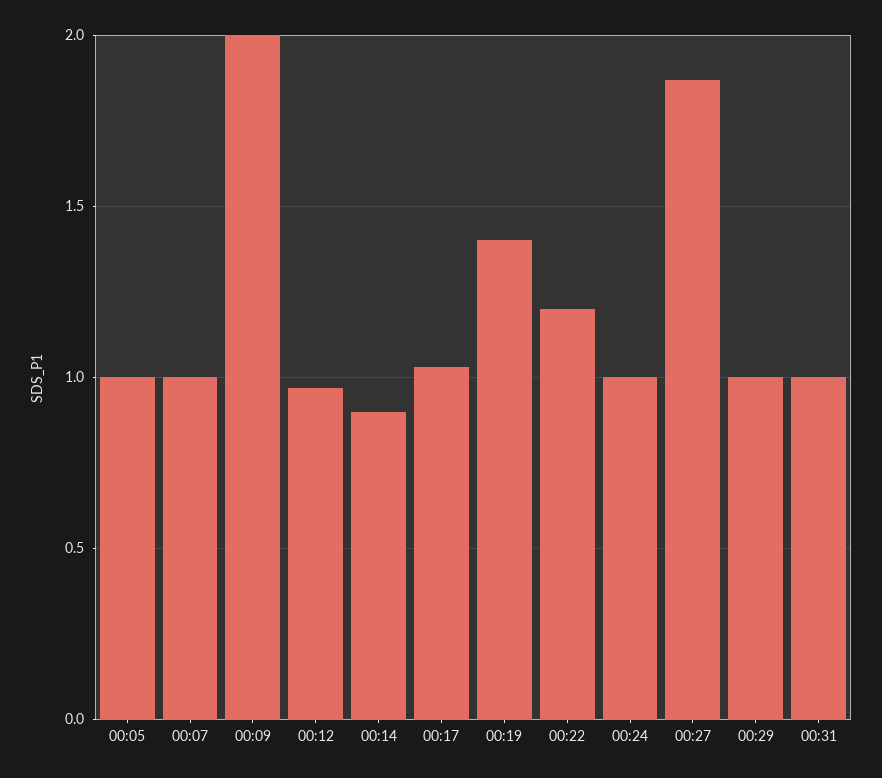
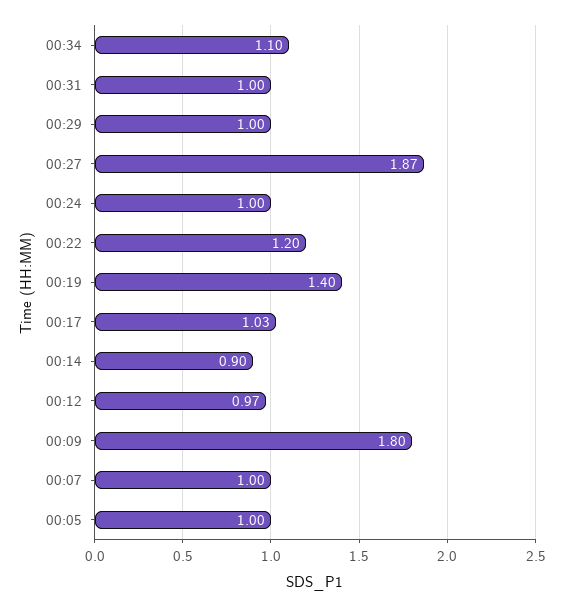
00:09: 2 -> 1.8
00:34: none -> 1.1

